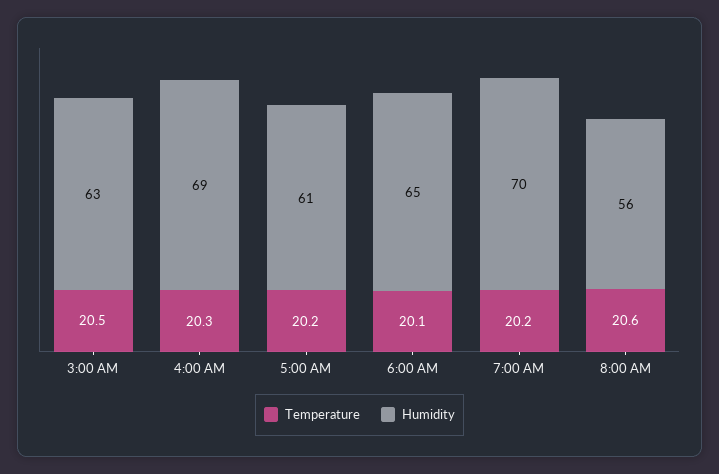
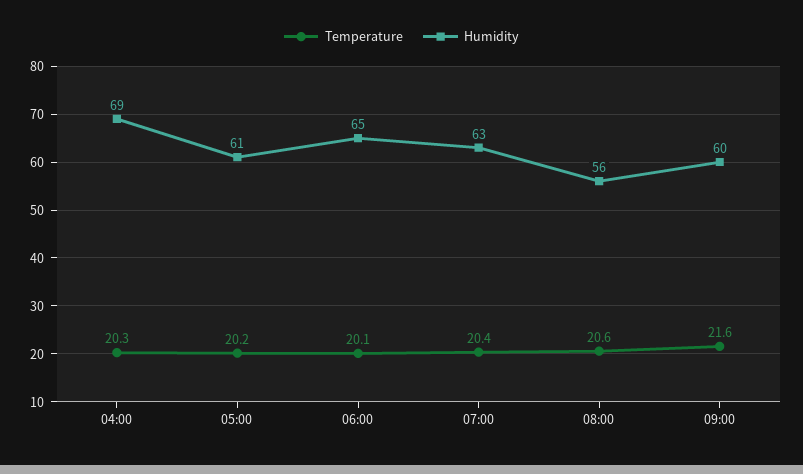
Temperature, 3:00 AM: 20.5 -> none
Humidity, 3:00 AM: 63 -> none
Temperature, 7:00 AM: 20.2 -> 20.4
Humidity, 7:00 AM: 70 -> 63
Temperature, 09:00: none -> 21.6
Humidity, 09:00: none -> 60

